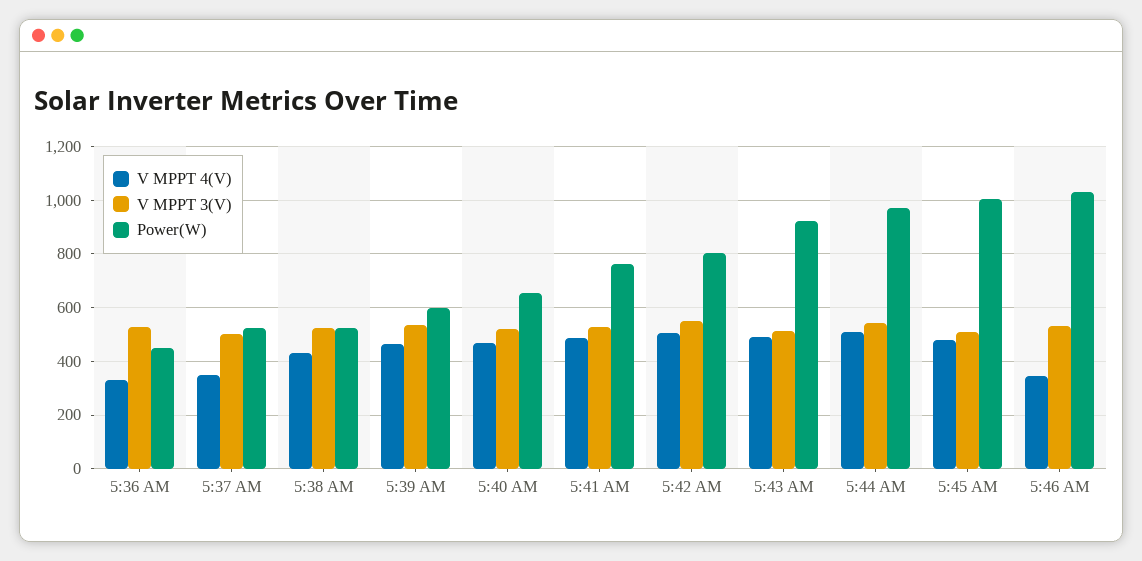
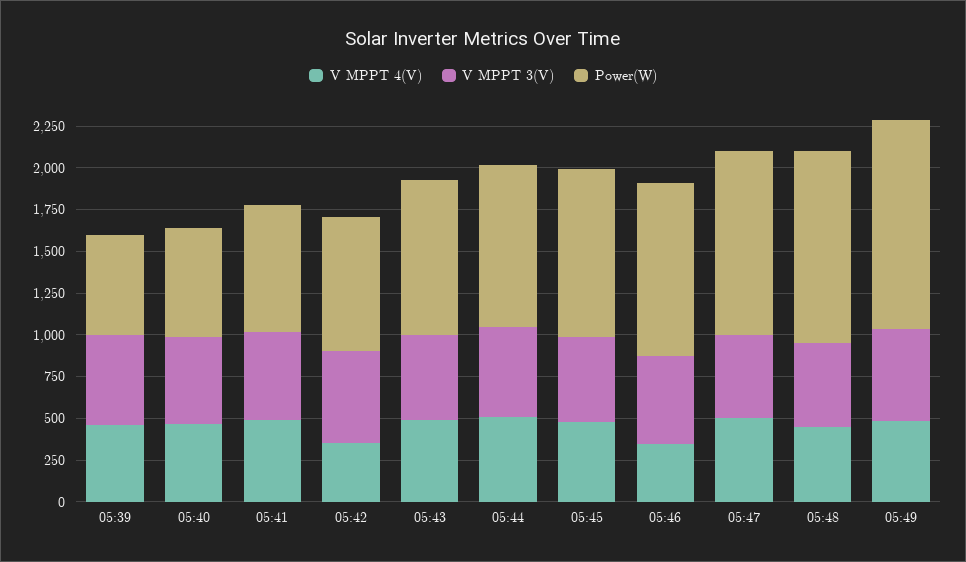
V MPPT 4(V), 5:36 AM: 325 -> none
V MPPT 3(V), 5:36 AM: 525 -> none
Power(W), 5:36 AM: 450 -> none
V MPPT 4(V), 5:37 AM: 350 -> none
V MPPT 3(V), 5:37 AM: 500 -> none
Power(W), 5:37 AM: 525 -> none
V MPPT 4(V), 5:38 AM: 425 -> none
V MPPT 3(V), 5:38 AM: 525 -> none
Power(W), 5:38 AM: 525 -> none
V MPPT 4(V), 5:42 AM: 500 -> 350
V MPPT 4(V), 05:47: none -> 500
V MPPT 3(V), 05:47: none -> 500
Power(W), 05:47: none -> 1100
V MPPT 4(V), 05:48: none -> 450
V MPPT 3(V), 05:48: none -> 500
Power(W), 05:48: none -> 1150
V MPPT 4(V), 05:49: none -> 500
V MPPT 3(V), 05:49: none -> 550
Power(W), 05:49: none -> 1250

